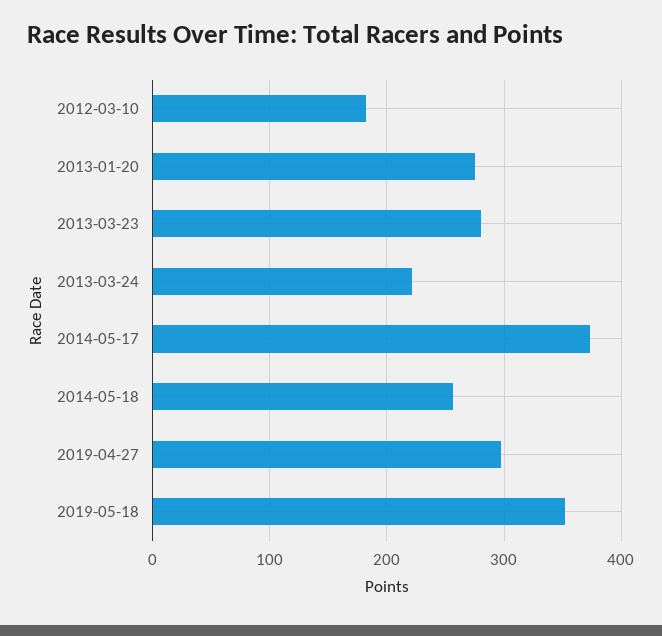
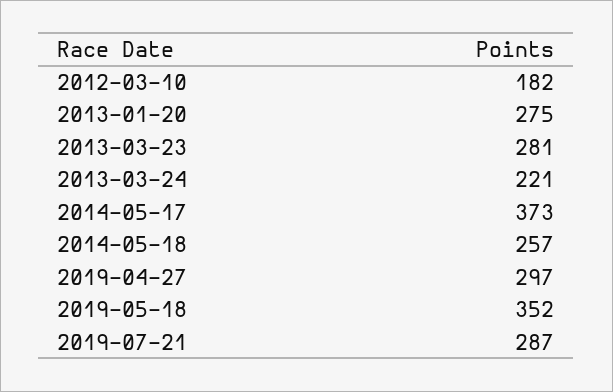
2019-07-21: none -> 287

